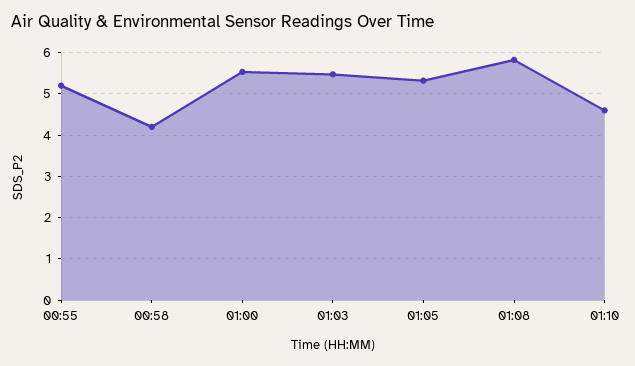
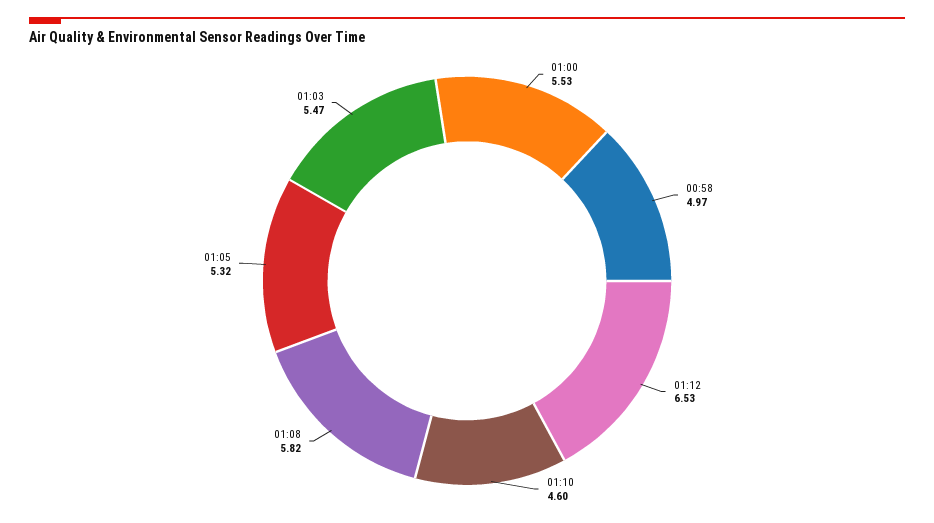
00:55: 5.2 -> none
00:58: 4.2 -> 4.97
01:12: none -> 6.53

